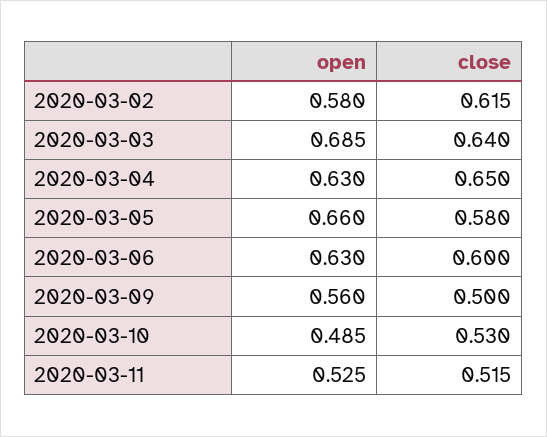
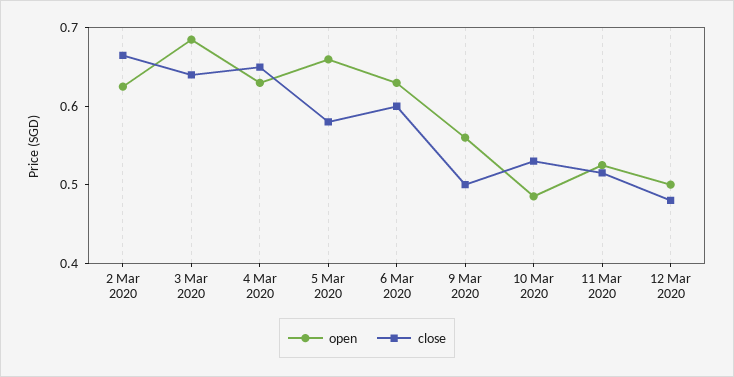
open, 2020-03-02: 0.58 -> 0.62
close, 2020-03-02: 0.615 -> 0.66
open, 12 Mar 2020: none -> 0.5
close, 12 Mar 2020: none -> 0.48

